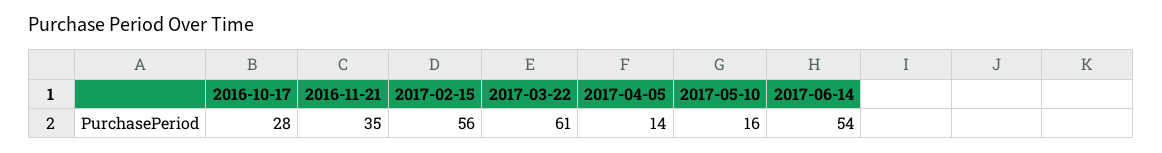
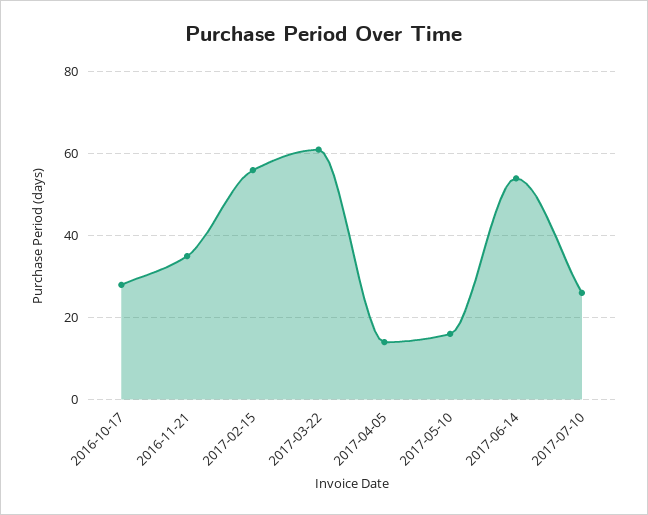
2017-07-10: none -> 25

